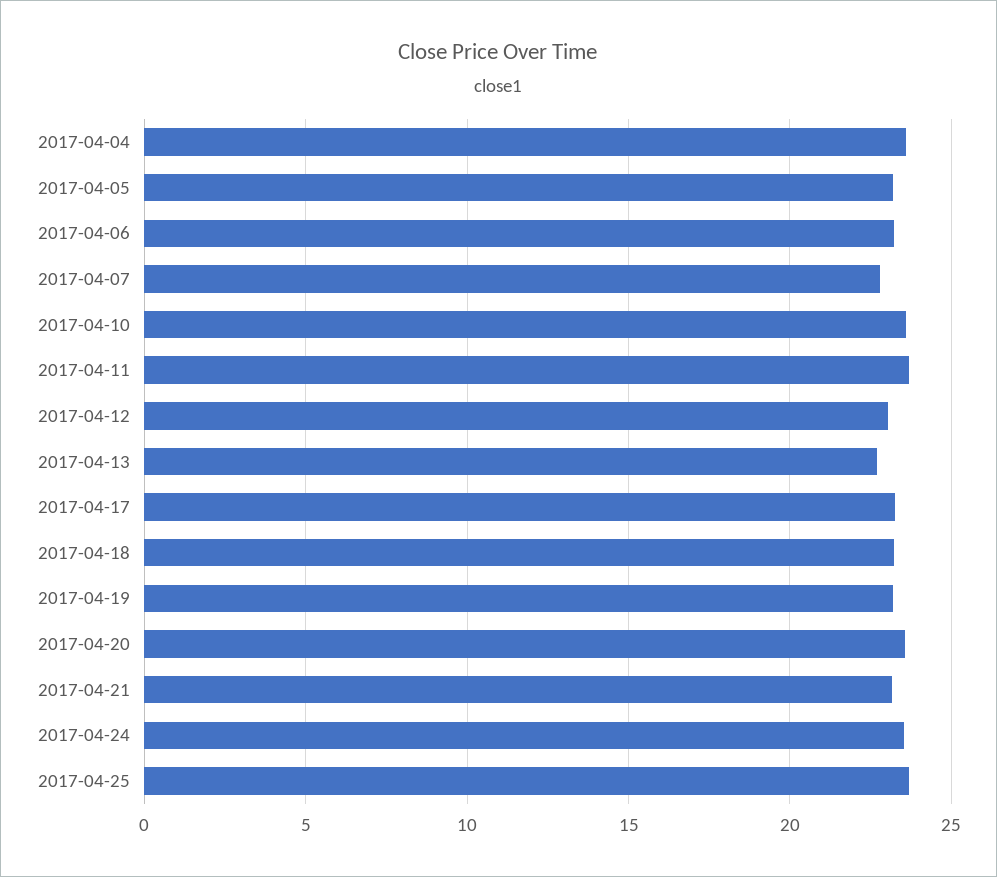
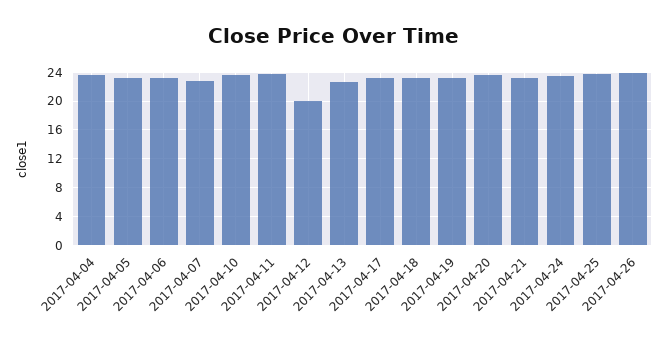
2017-04-12: 23 -> 20
2017-04-26: none -> 24

